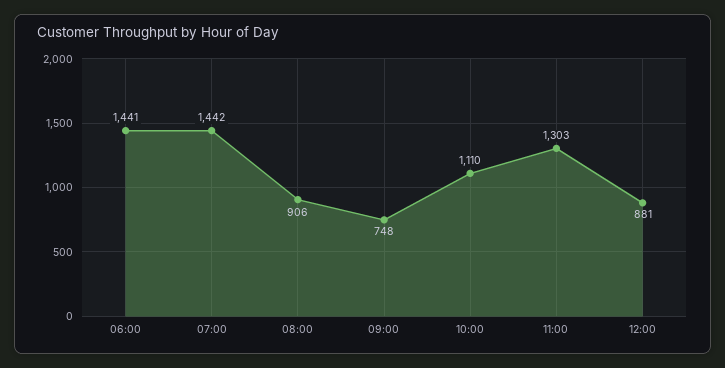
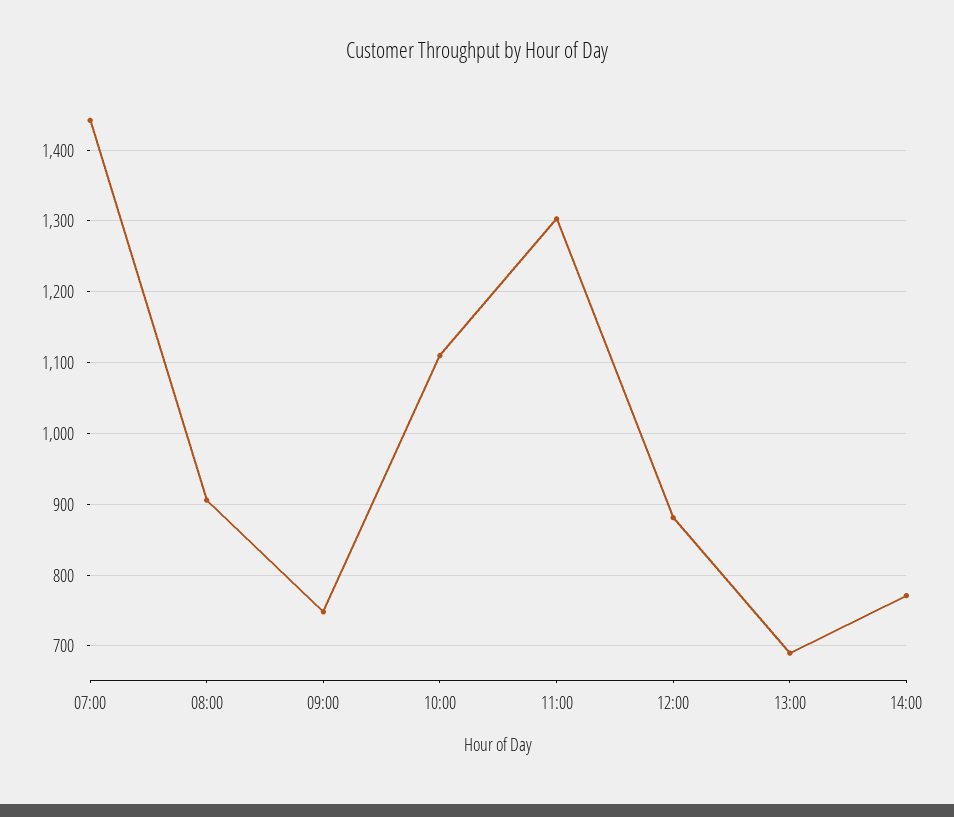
06:00: 1441 -> none
13:00: none -> 690
14:00: none -> 770

